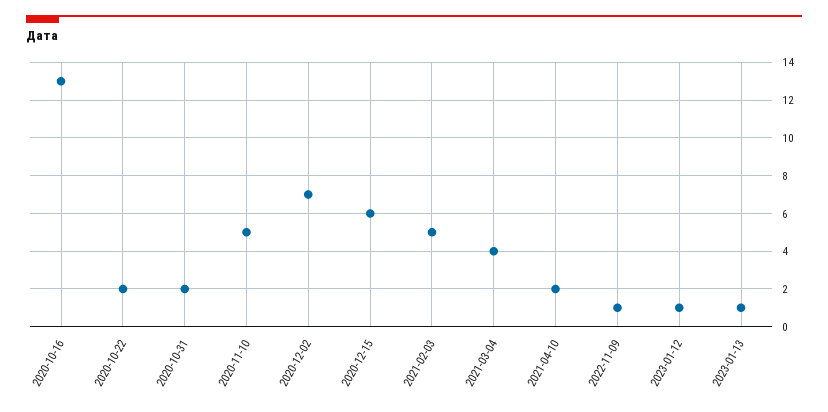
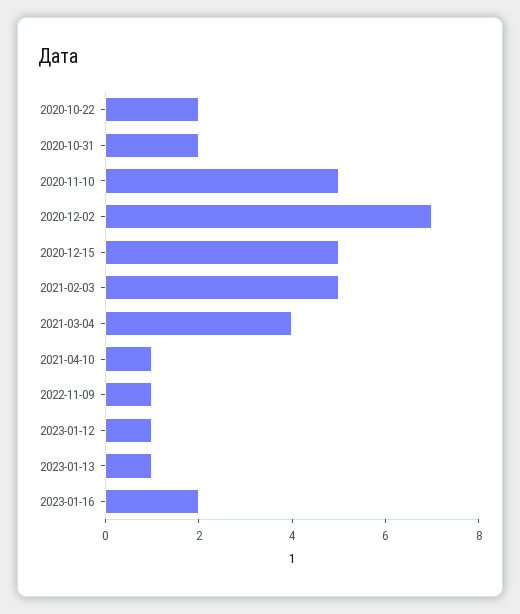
2020-10-16: 13 -> none
2020-12-15: 6 -> 5
2021-04-10: 2 -> 1
2023-01-16: none -> 2

